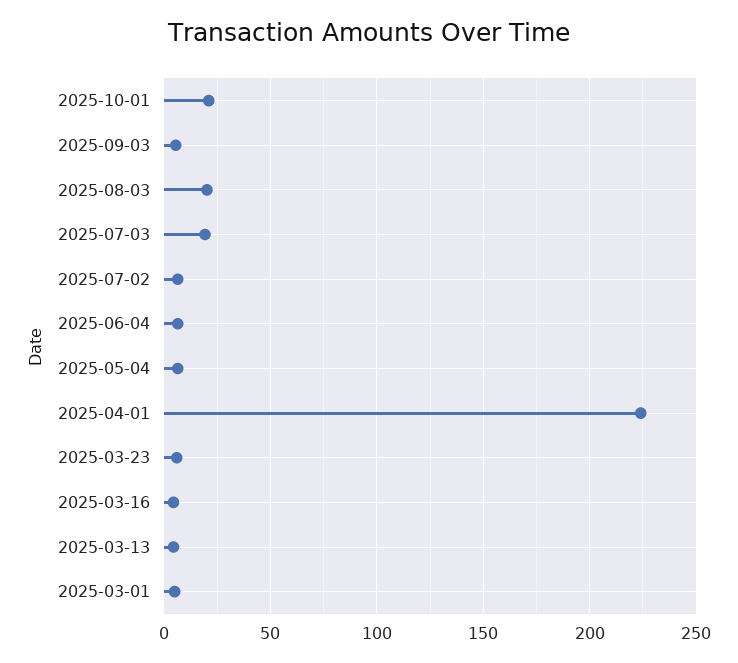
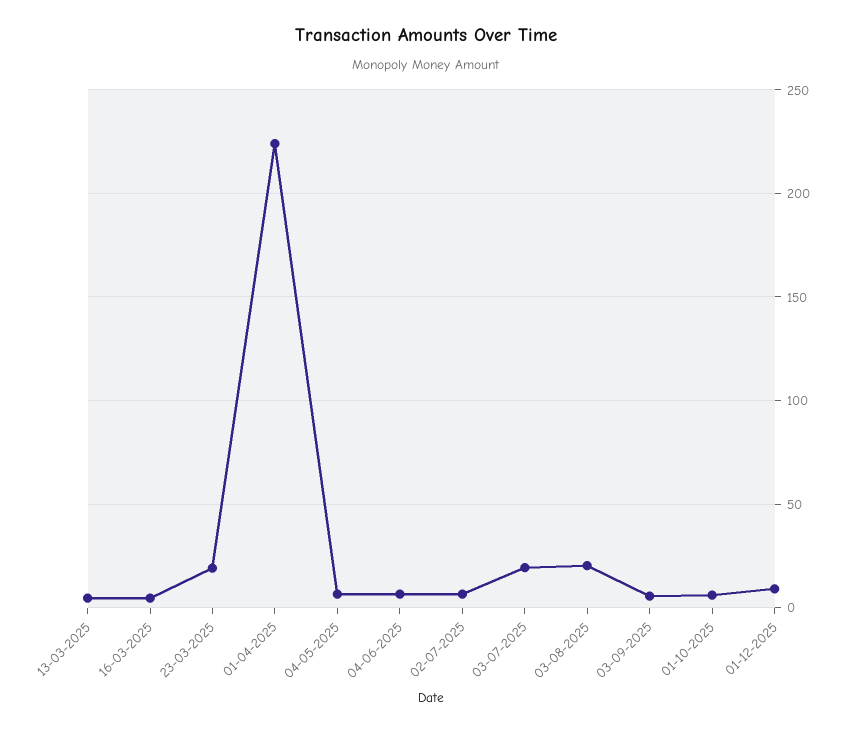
2025-10-01: 20 -> 5
2025-03-23: 5 -> 20
2025-03-01: 5 -> none
01-12-2025: none -> 10

